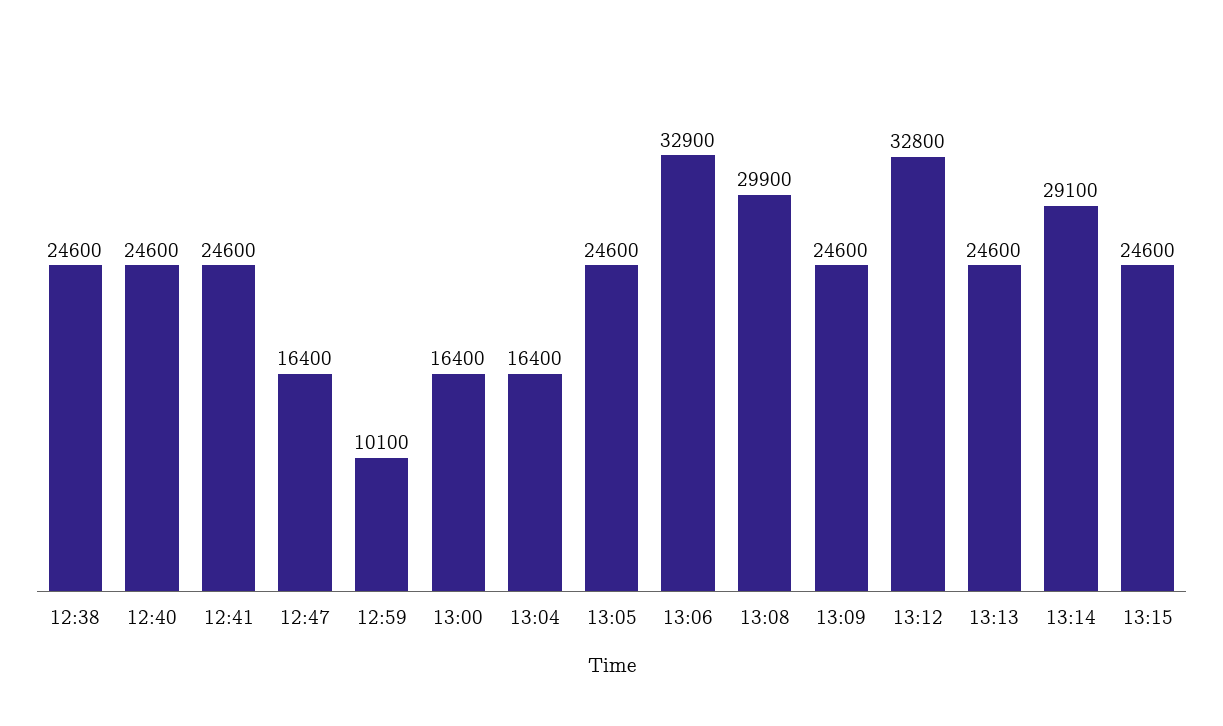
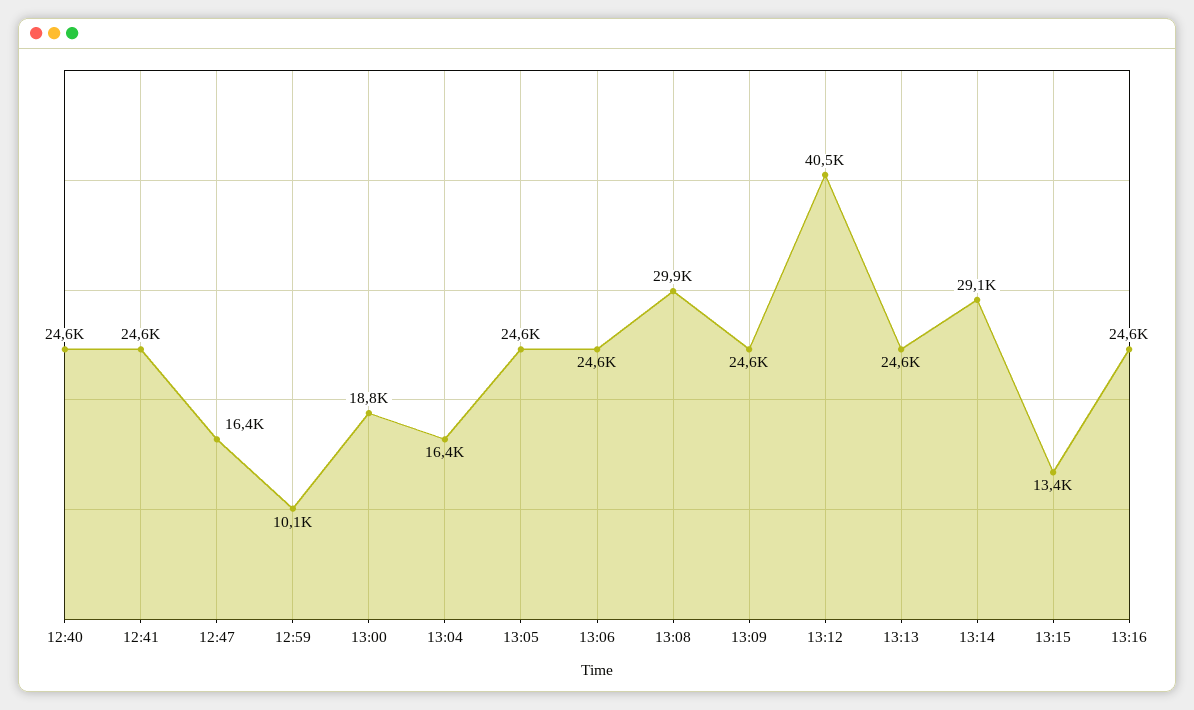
12:38: 24600 -> none
13:00: 16400 -> 18800
13:06: 32900 -> 24600
13:12: 32800 -> 40500
13:15: 24600 -> 13400
13:16: none -> 24600

